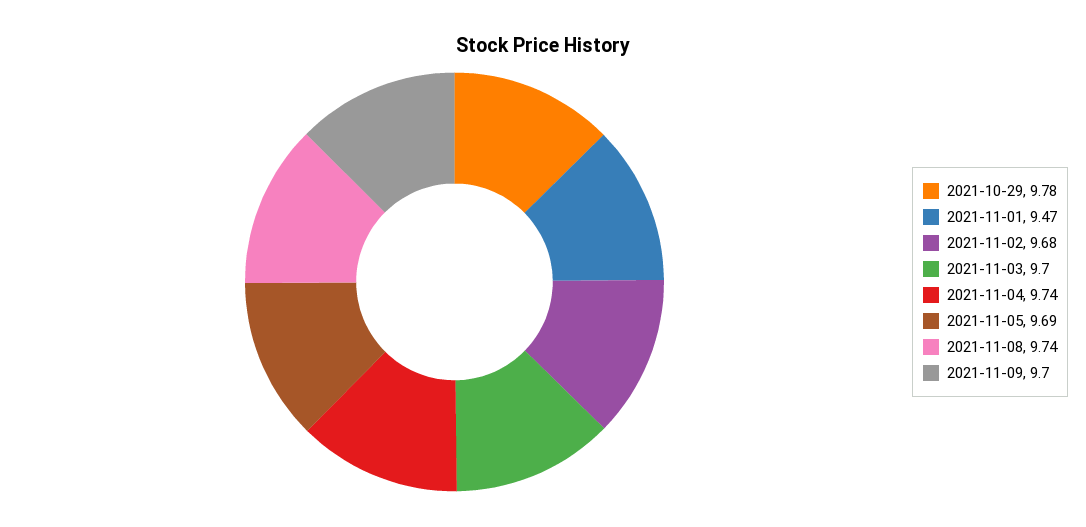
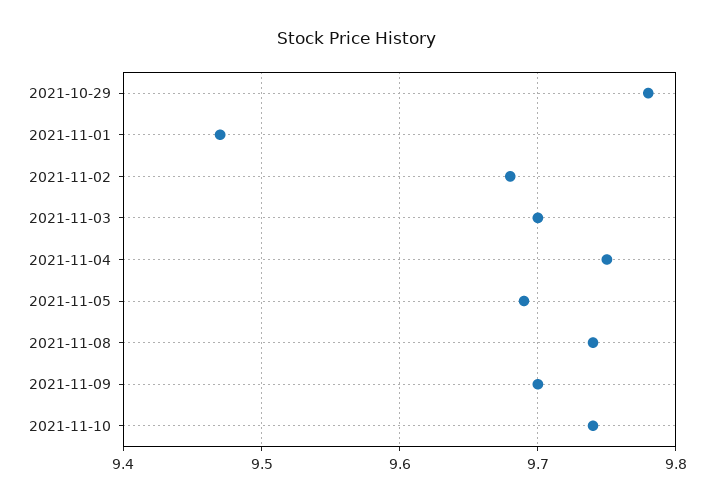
2021-11-04: 9.74 -> 9.75
2021-11-10: none -> 9.74

